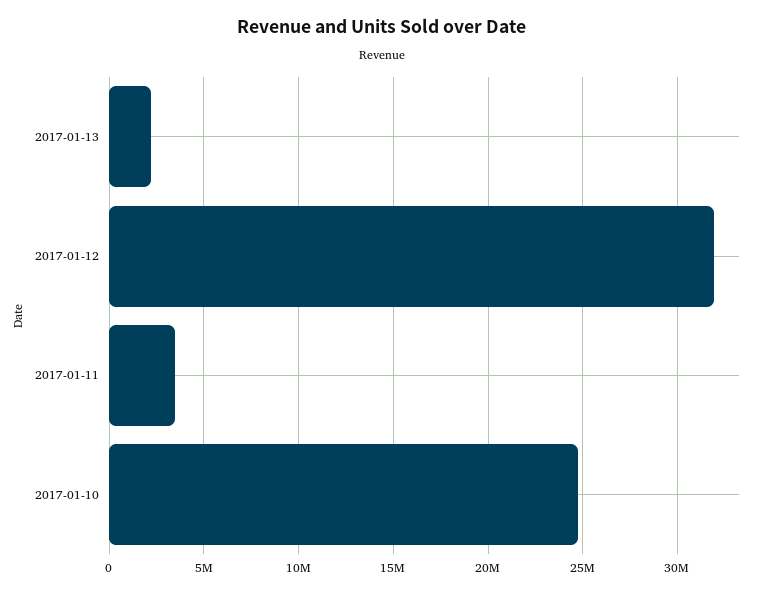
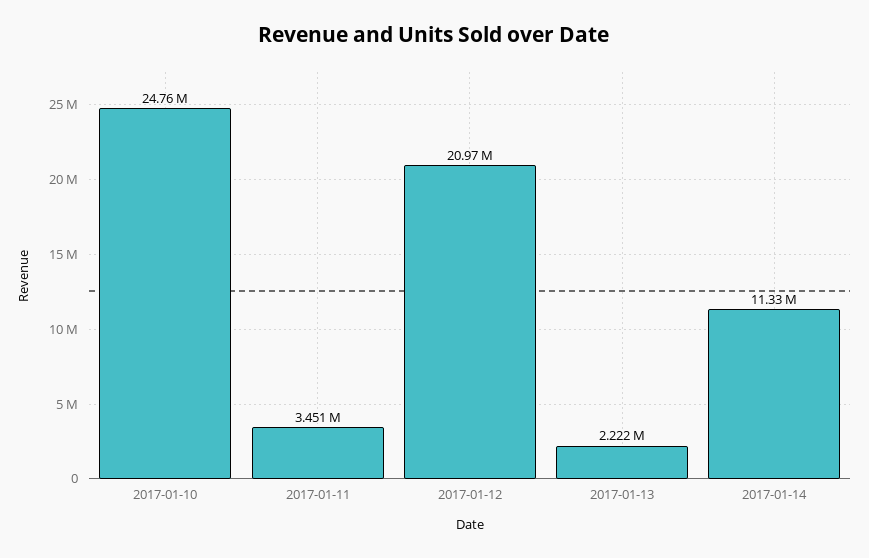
2017-01-12: 32000000 -> 20970000
2017-01-14: none -> 11330000

